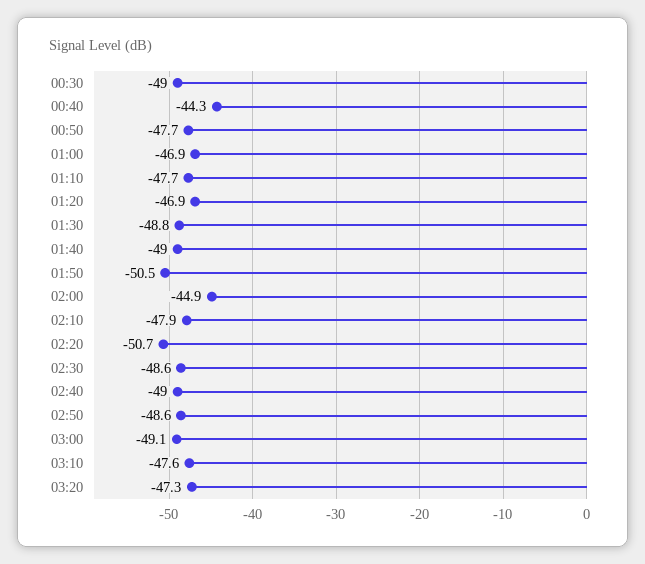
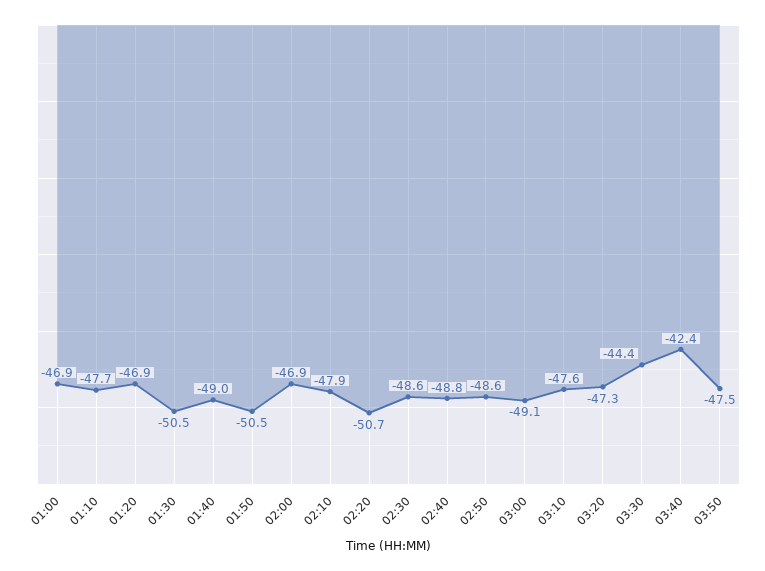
00:30: -49 -> none
00:40: -44.3 -> none
00:50: -47.7 -> none
01:30: -48.8 -> -50.5
02:00: -44.9 -> -46.9
02:40: -49 -> -48.8
03:30: none -> -44.4
03:40: none -> -42.4
03:50: none -> -47.5

